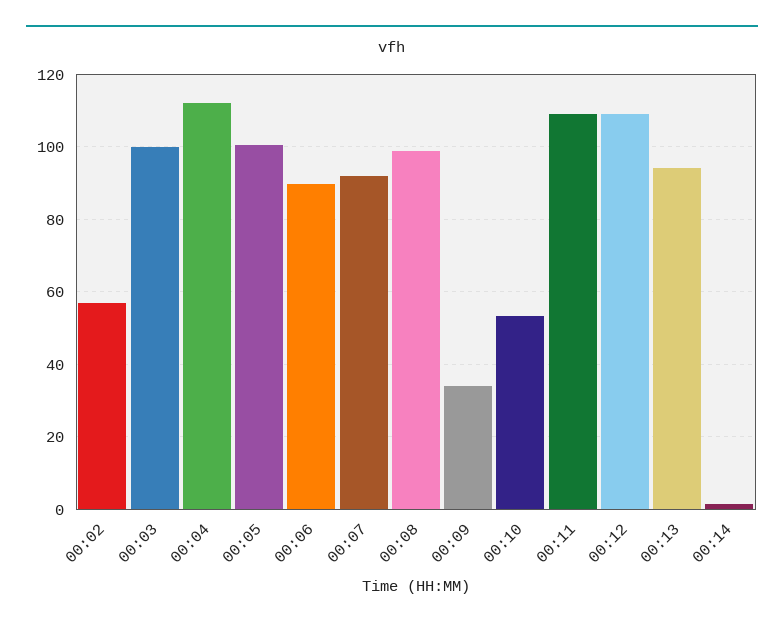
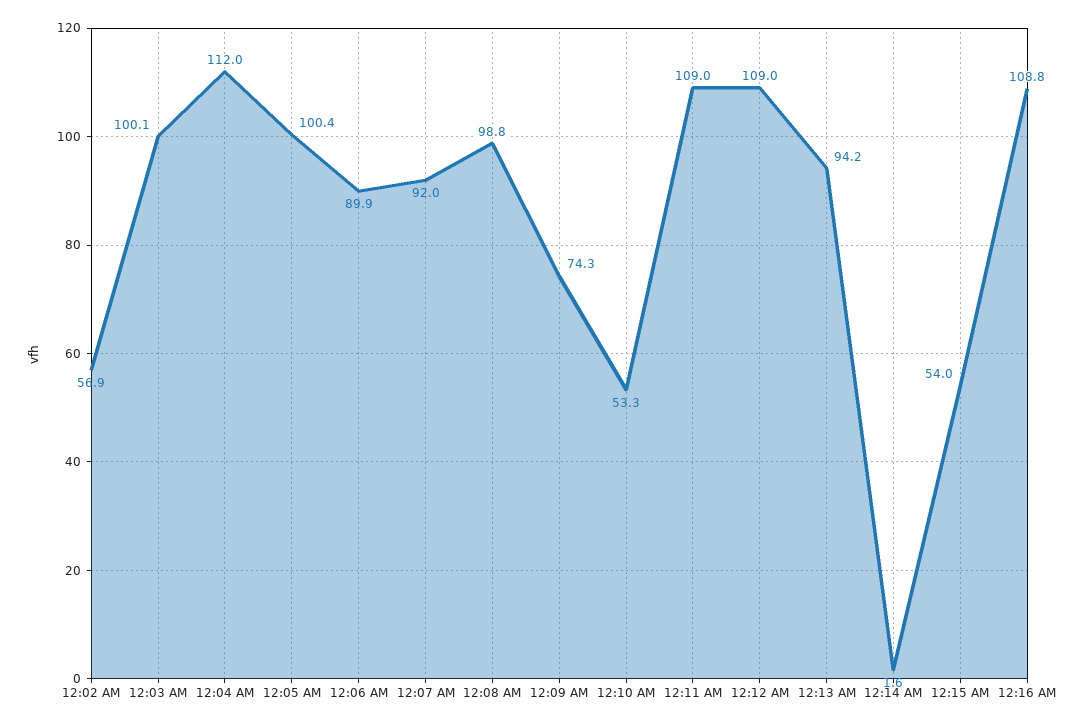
00:09: 34 -> 74.3
12:15 AM: none -> 54
12:16 AM: none -> 108.8

